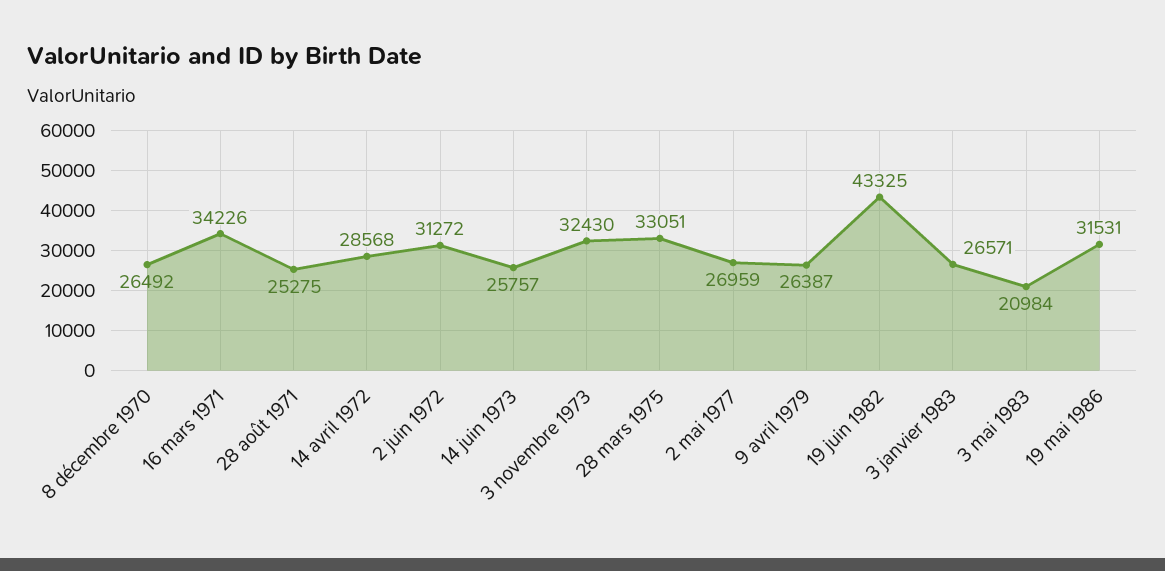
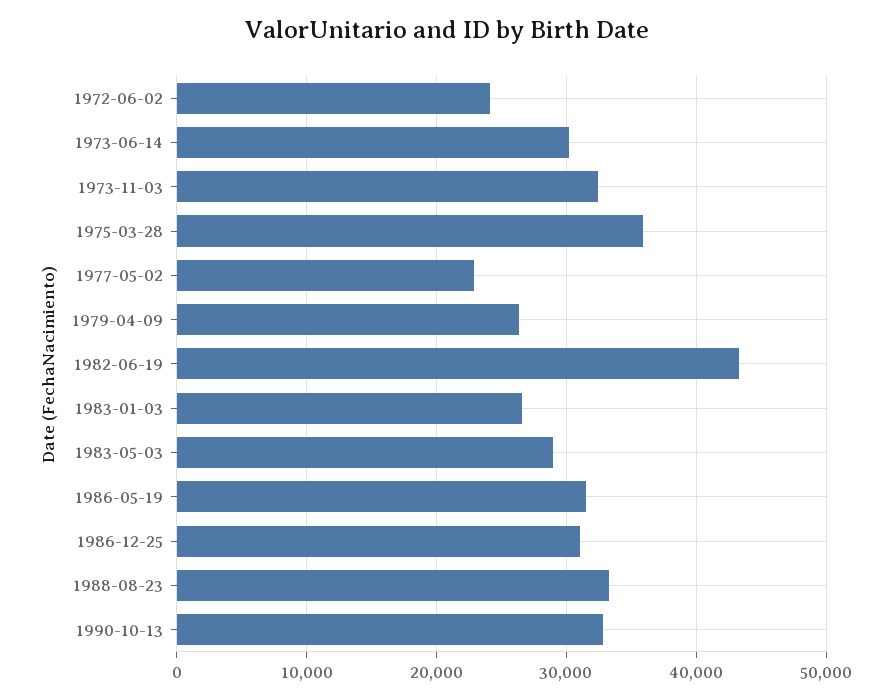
8 décembre 1970: 26492 -> none
16 mars 1971: 34226 -> none
28 août 1971: 25275 -> none
14 avril 1972: 28568 -> none
2 juin 1972: 31272 -> 24000
14 juin 1973: 25757 -> 30000
28 mars 1975: 33051 -> 36000
2 mai 1977: 26959 -> 23000
3 mai 1983: 20984 -> 29000
1986-12-25: none -> 31000
1988-08-23: none -> 33000
1990-10-13: none -> 33000

